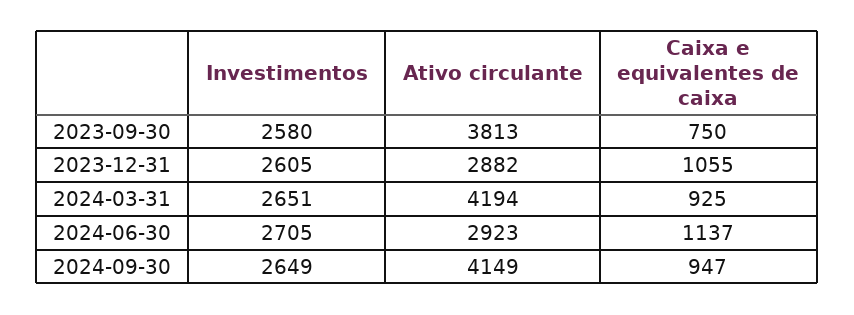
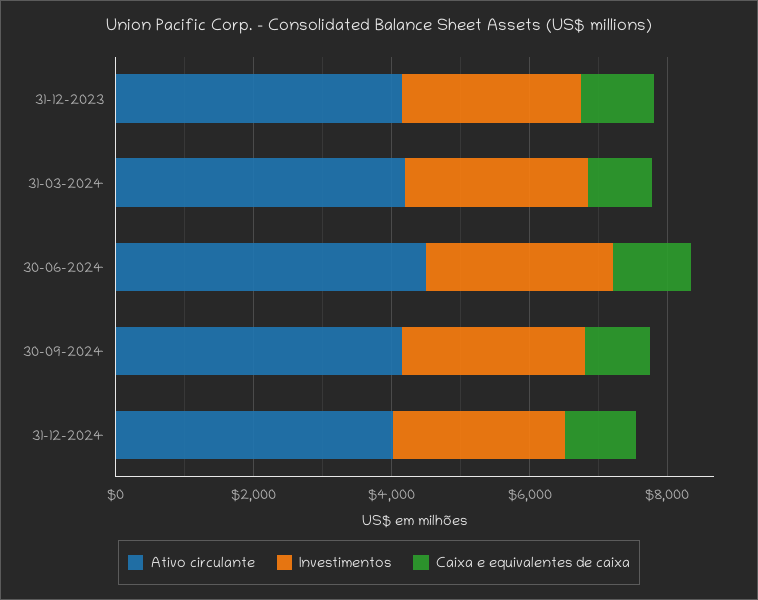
Investimentos, 2023-09-30: 2580 -> none
Ativo circulante, 2023-09-30: 3813 -> none
Caixa e equivalentes de caixa, 2023-09-30: 750 -> none
Ativo circulante, 2023-12-31: 2882 -> 4000
Ativo circulante, 2024-06-30: 2923 -> 4500
Ativo circulante, 31-12-2024: none -> 4000
Investimentos, 31-12-2024: none -> 2500
Caixa e equivalentes de caixa, 31-12-2024: none -> 1000

